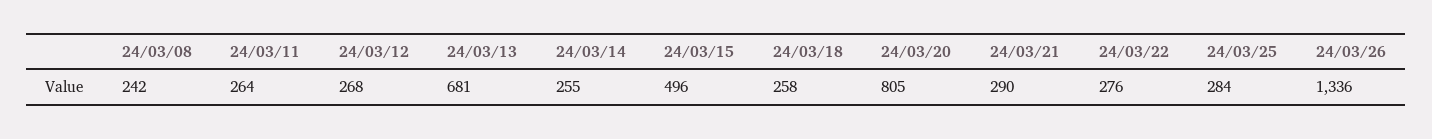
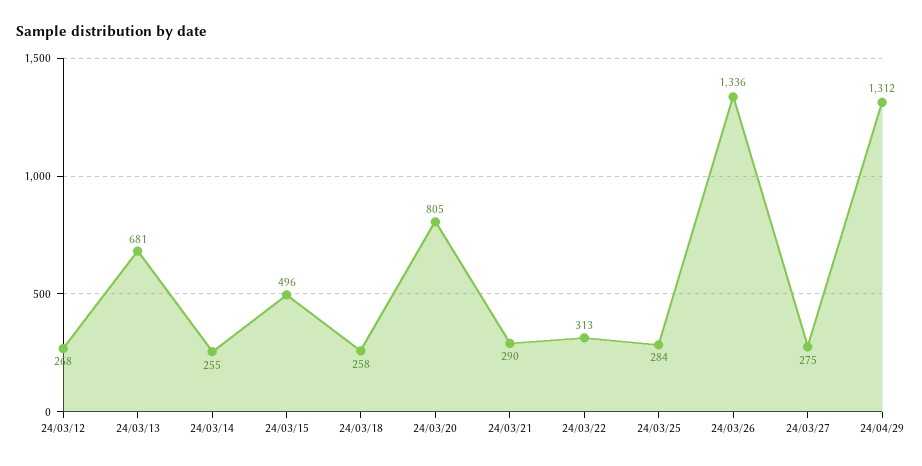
24/03/08: 242 -> none
24/03/11: 264 -> none
24/03/22: 276 -> 313
24/03/27: none -> 275
24/04/29: none -> 1312

